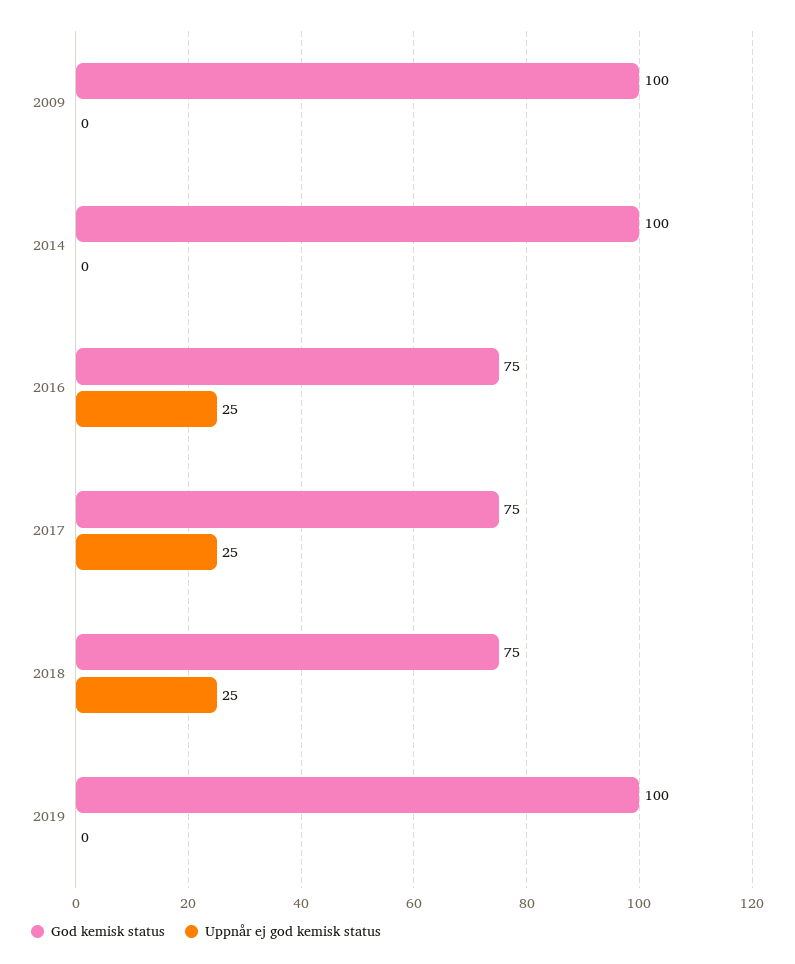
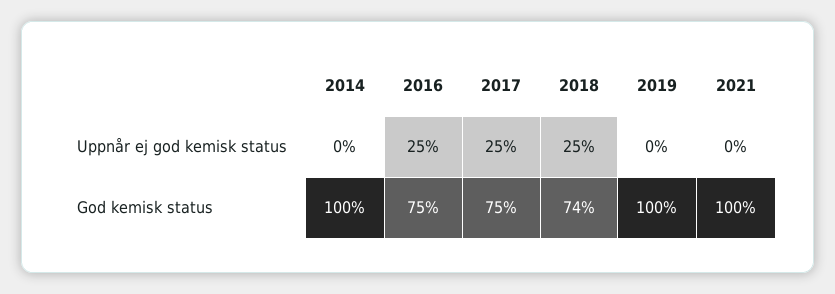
God kemisk status, 2009: 100 -> none
Uppnår ej god kemisk status, 2009: 0 -> none
God kemisk status, 2018: 75 -> 74
Uppnår ej god kemisk status, 2021: none -> 0
God kemisk status, 2021: none -> 100

